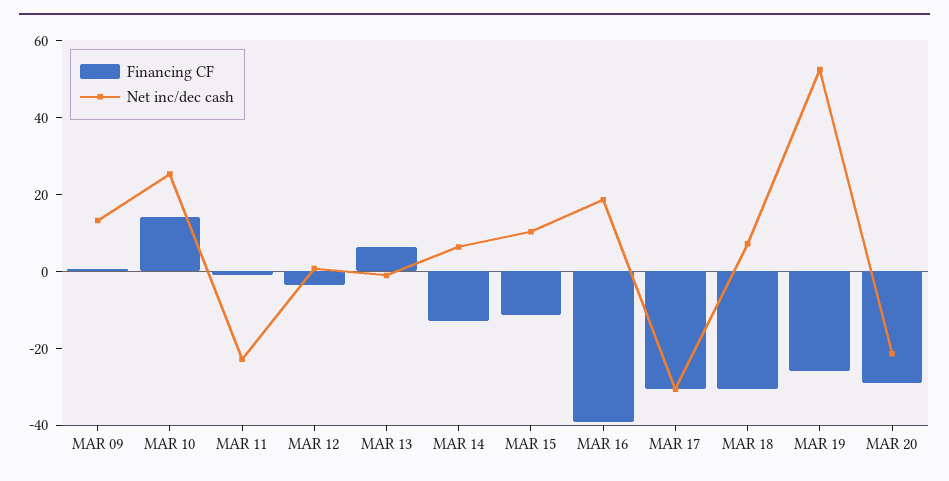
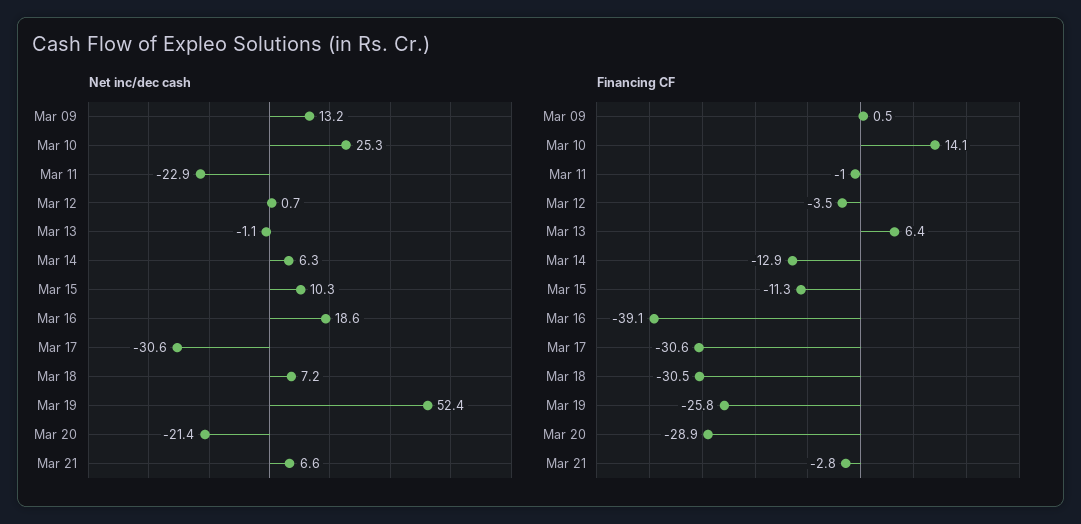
Net inc/dec cash, Mar 21: none -> 6.6
Financing CF, Mar 21: none -> -2.8

